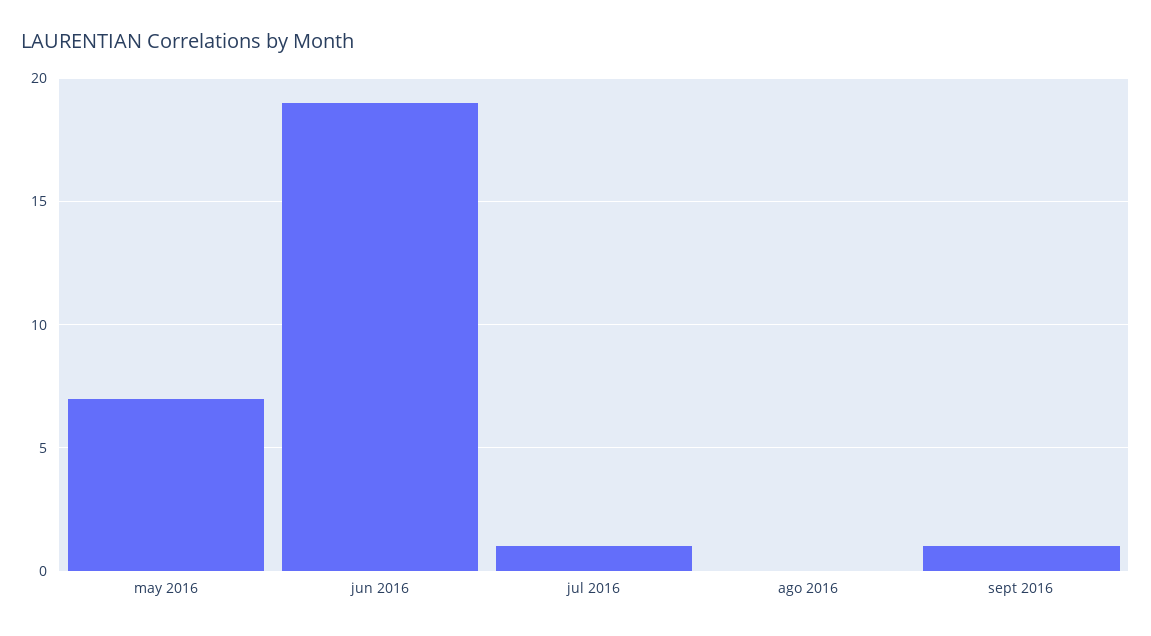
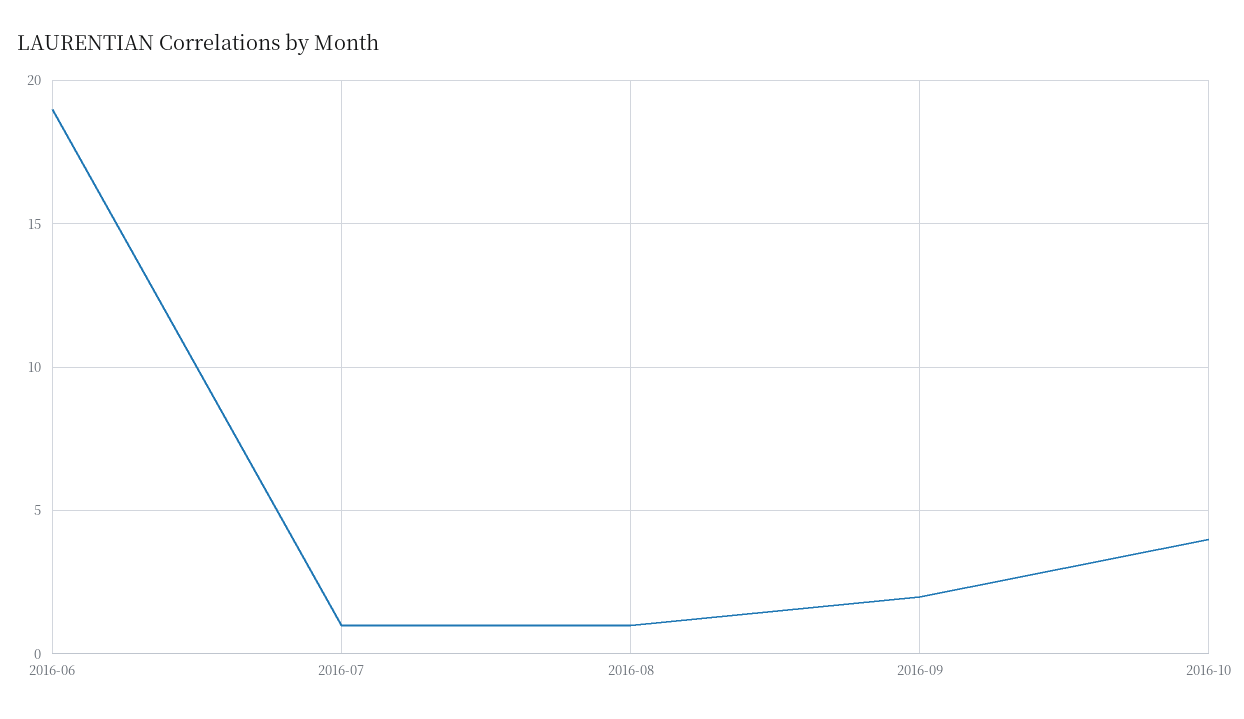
may 2016: 7 -> none
ago 2016: 0 -> 1
sept 2016: 1 -> 2
2016-10: none -> 4

